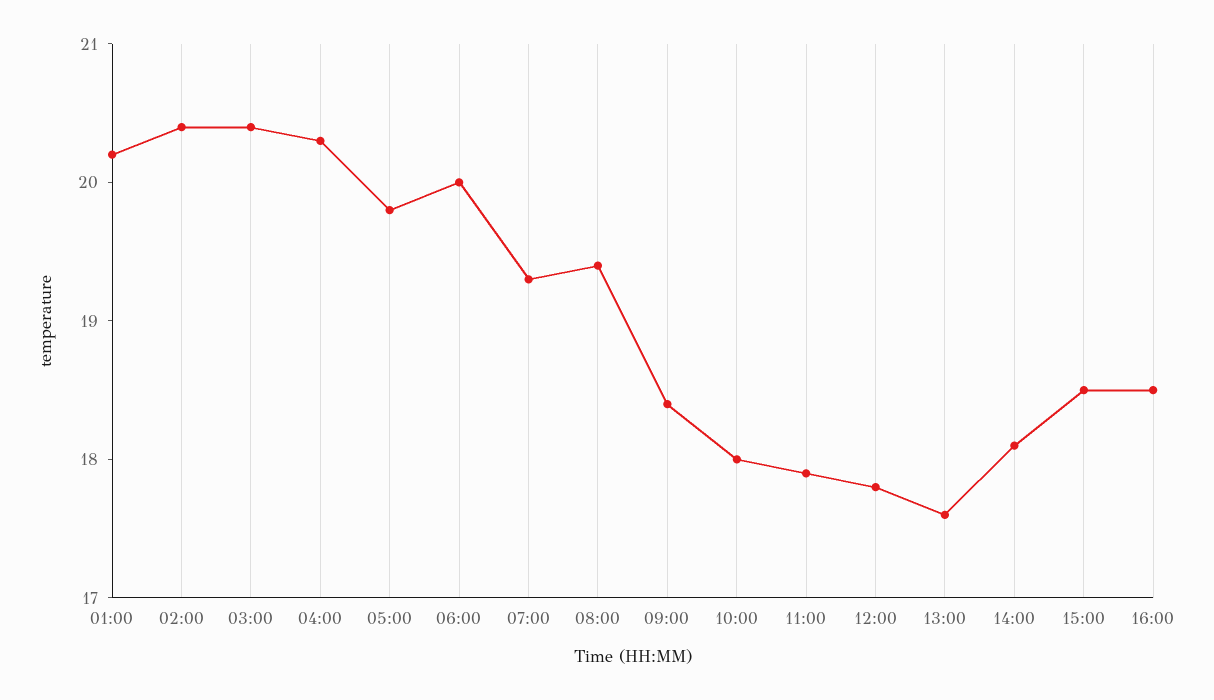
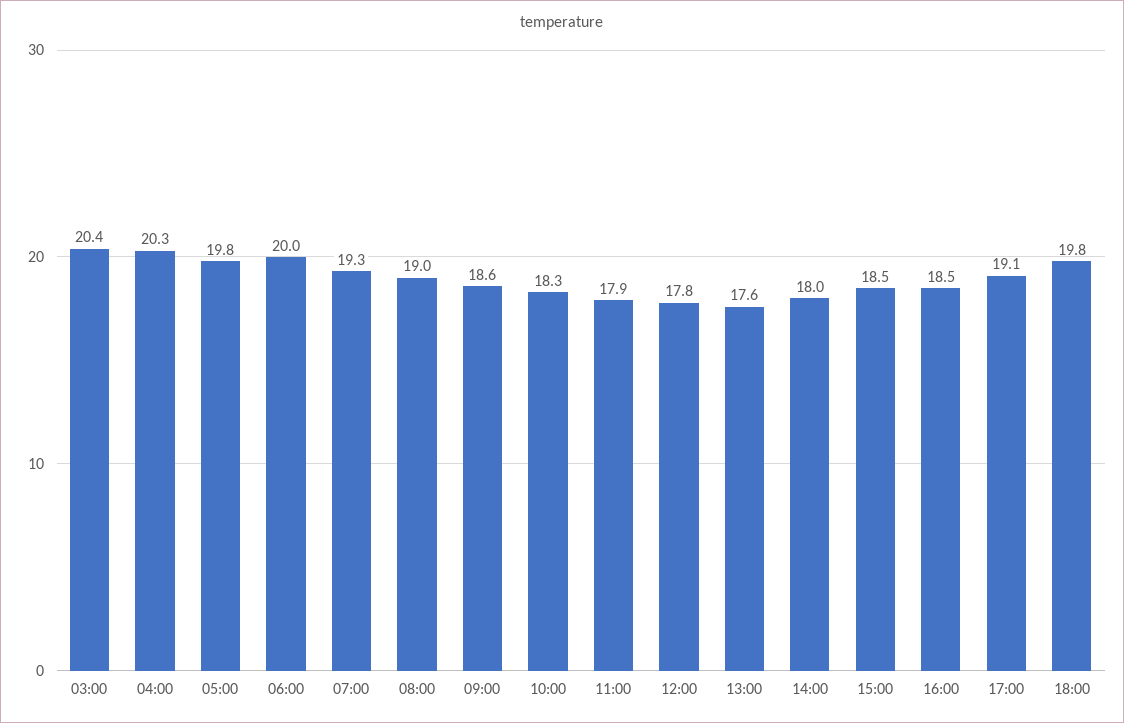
01:00: 20.2 -> none
02:00: 20.4 -> none
08:00: 19.4 -> 19
09:00: 18.4 -> 18.6
10:00: 18 -> 18.3
14:00: 18.1 -> 18
17:00: none -> 19.1
18:00: none -> 19.8

